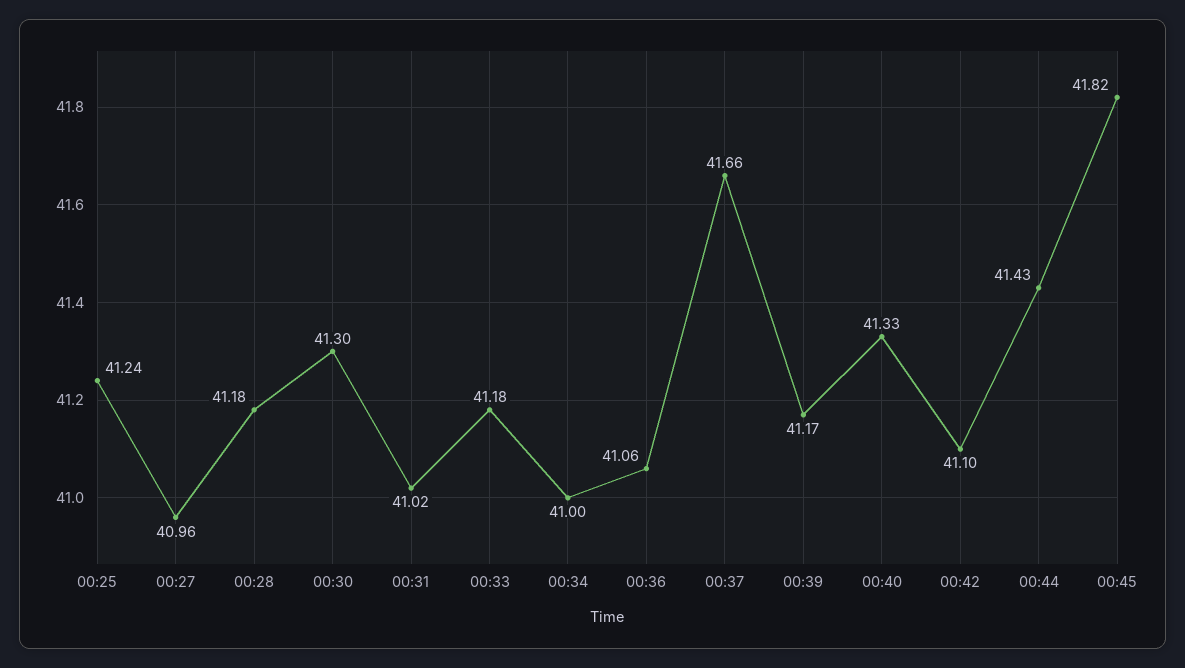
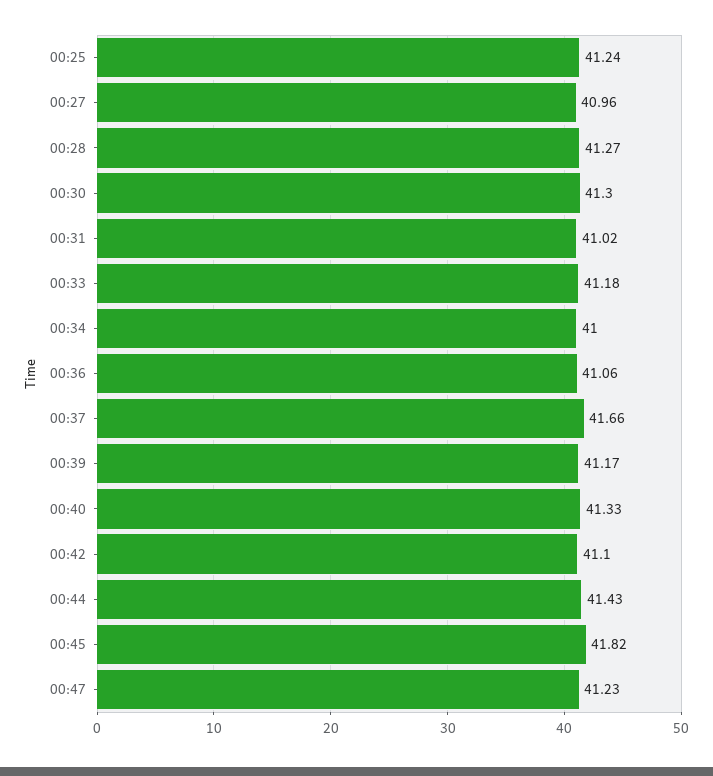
00:28: 41.18 -> 41.27
00:47: none -> 41.23

